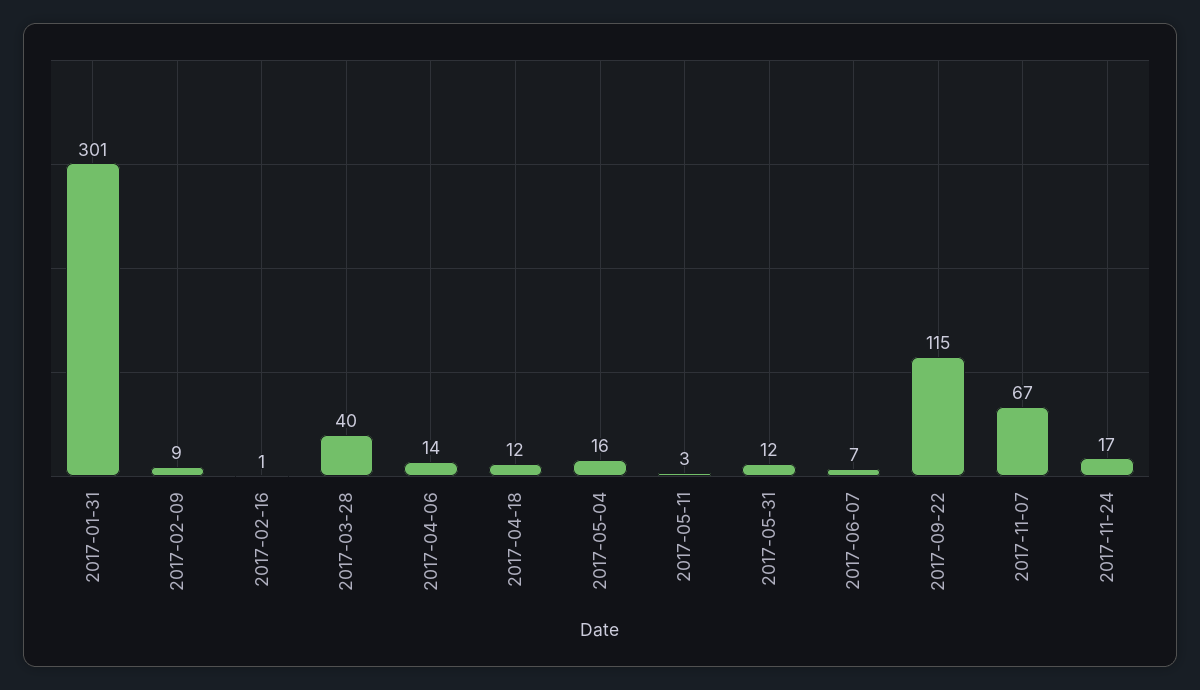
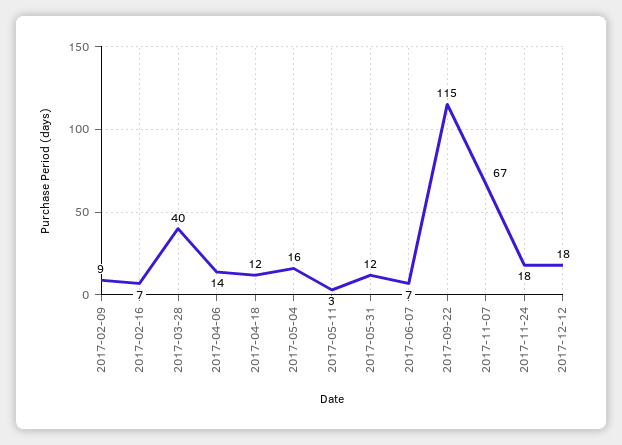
2017-01-31: 301 -> none
2017-02-16: 1 -> 7
2017-11-24: 17 -> 18
2017-12-12: none -> 18

